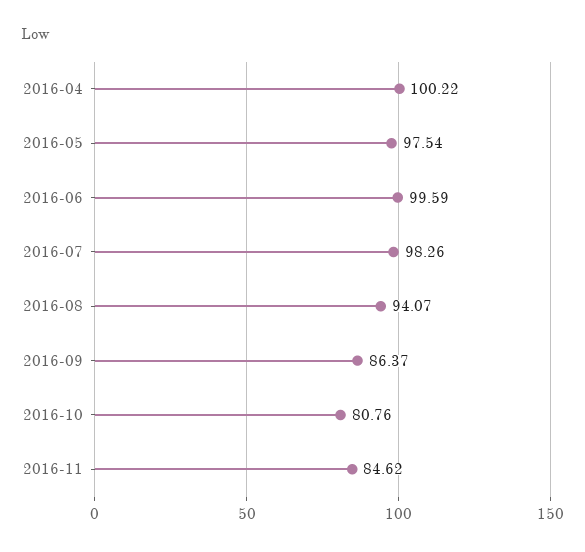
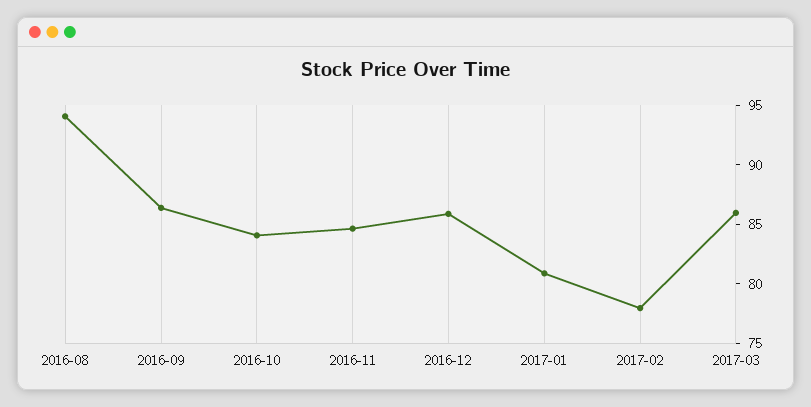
2016-04: 100.22 -> none
2016-05: 97.54 -> none
2016-06: 99.59 -> none
2016-07: 98.26 -> none
2016-10: 80.76 -> 84
2016-12: none -> 86
2017-01: none -> 81
2017-02: none -> 78
2017-03: none -> 86

